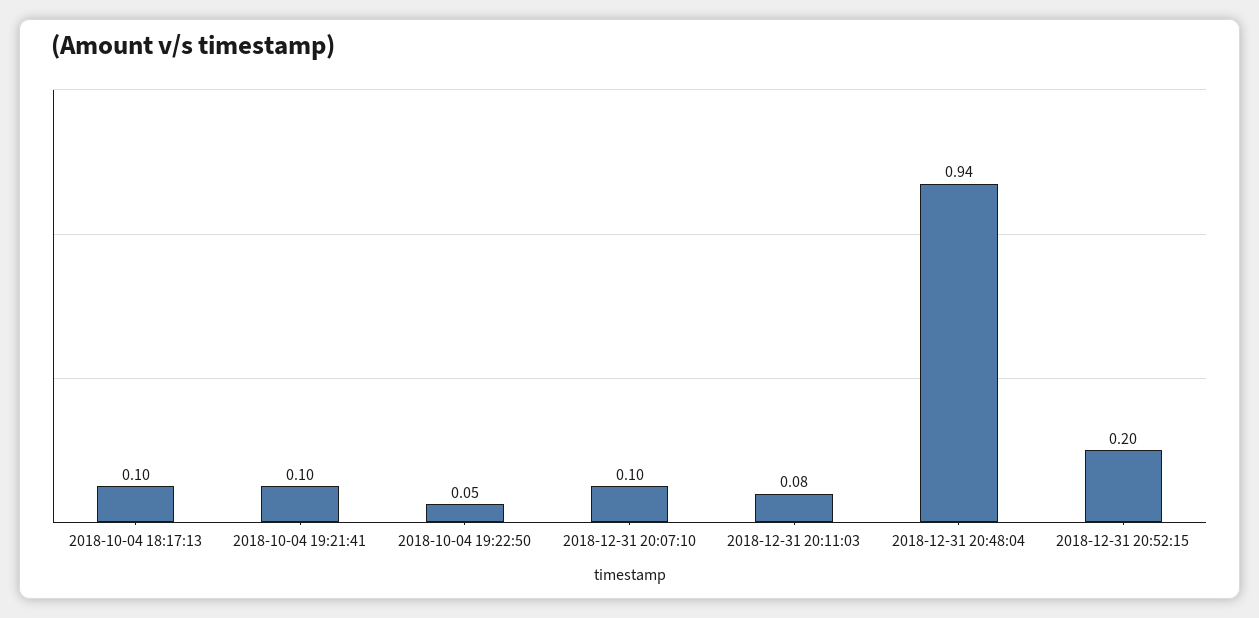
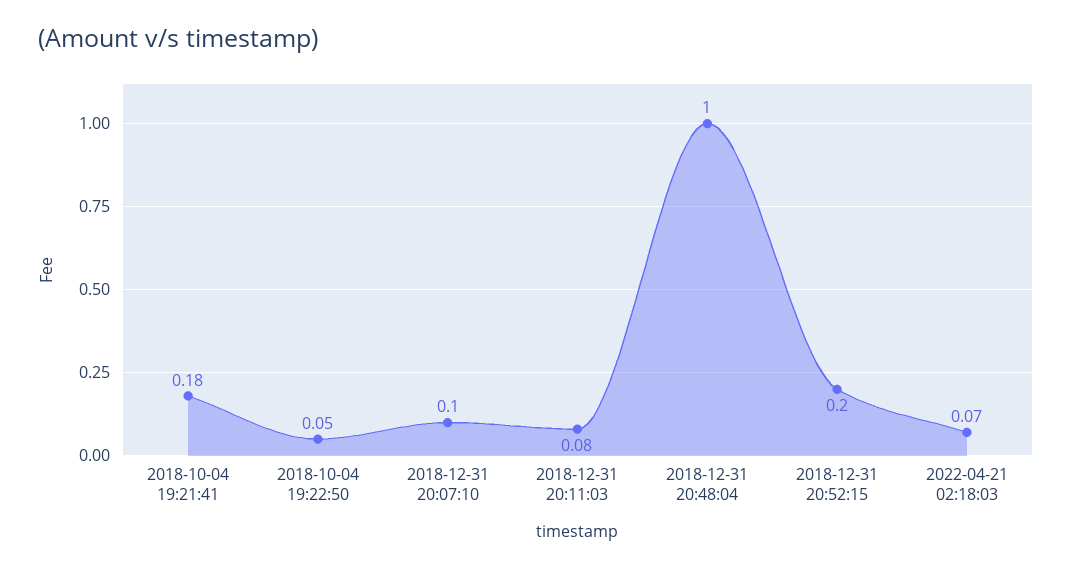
2018-10-04 18:17:13: 0.1 -> none
2018-10-04 19:21:41: 0.1 -> 0.18
2018-12-31 20:48:04: 0.94 -> 1
2022-04-21 02:18:03: none -> 0.07

